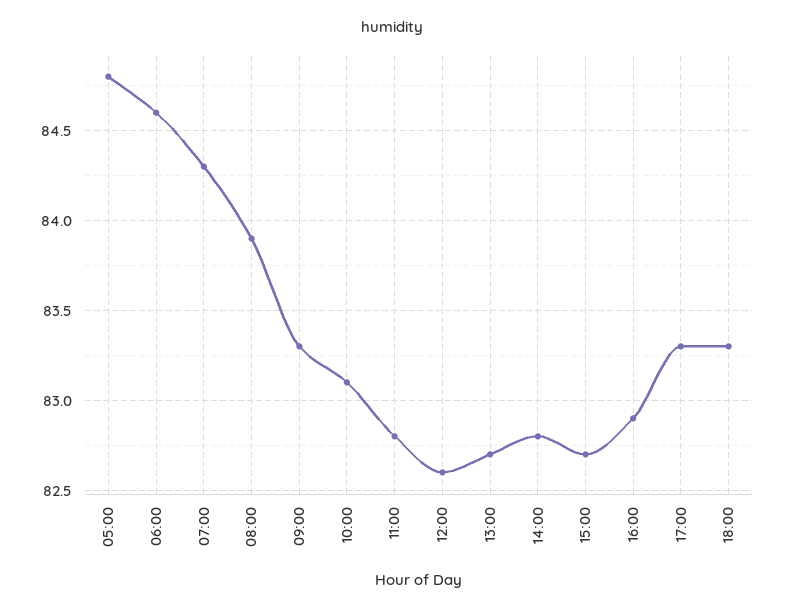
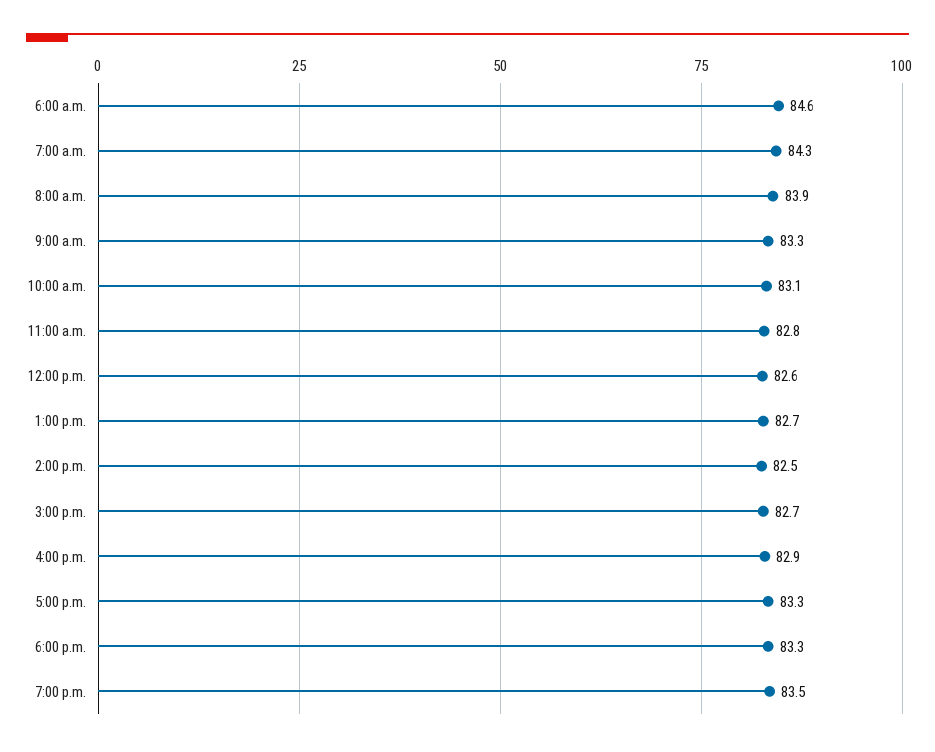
05:00: 84.8 -> none
14:00: 82.8 -> 82.5
7:00 p.m.: none -> 83.5

